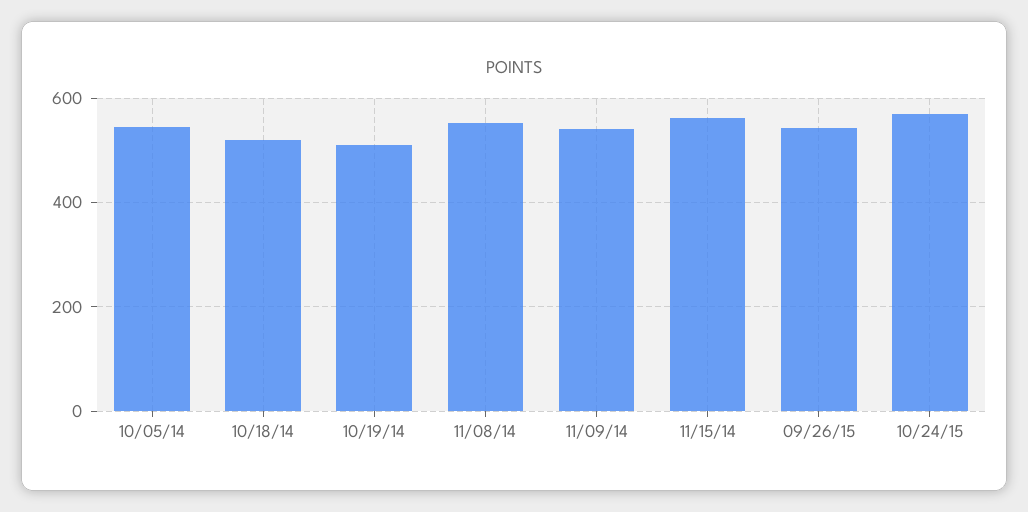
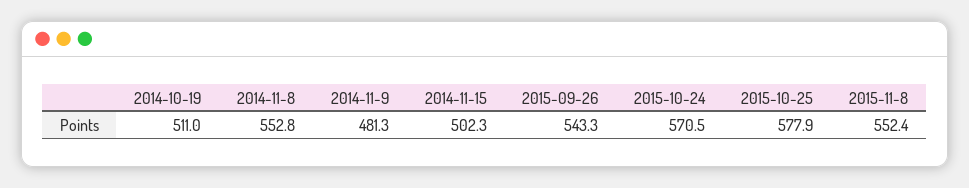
10/05/14: 540 -> none
10/18/14: 520 -> none
11/09/14: 540 -> 481.3
11/15/14: 560 -> 502.3
2015-10-25: none -> 577.9
2015-11-8: none -> 552.4

